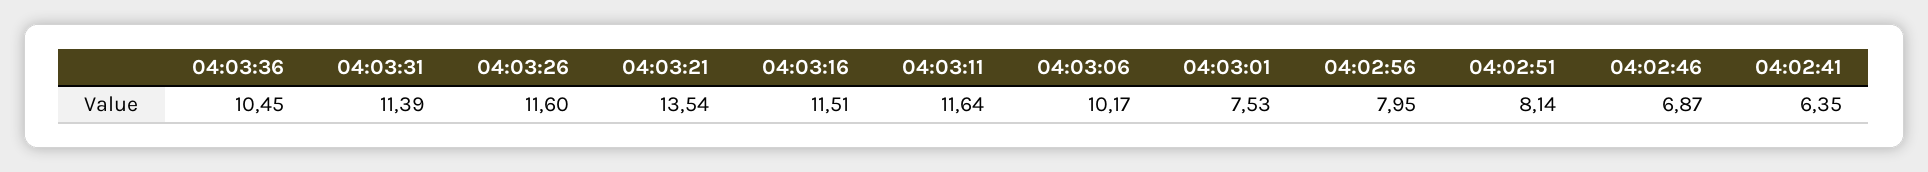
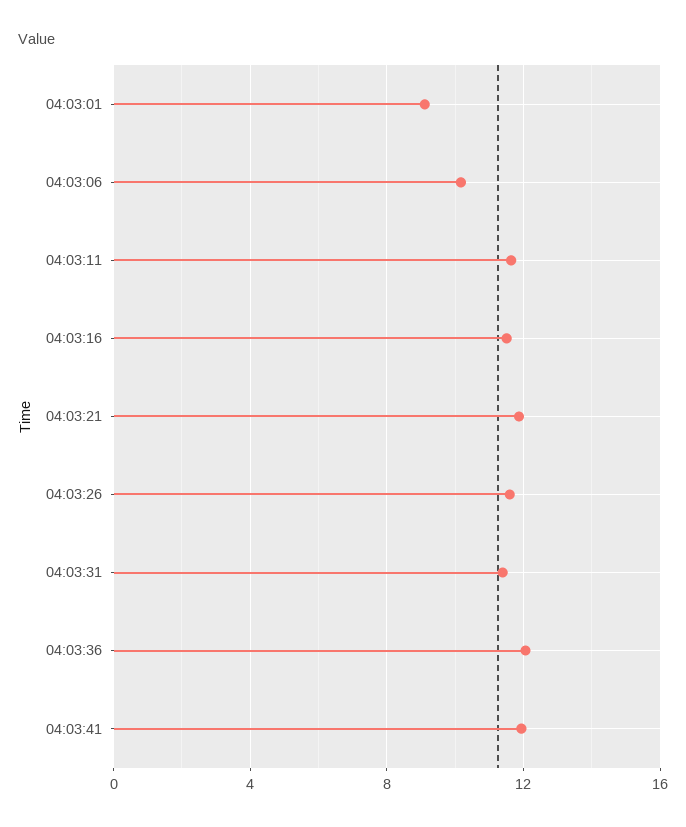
04:03:36: 10.45 -> 12
04:03:21: 13.54 -> 12
04:03:01: 7.53 -> 9
04:02:56: 7.95 -> none
04:02:51: 8.14 -> none
04:02:46: 6.87 -> none
04:02:41: 6.35 -> none
04:03:41: none -> 12

